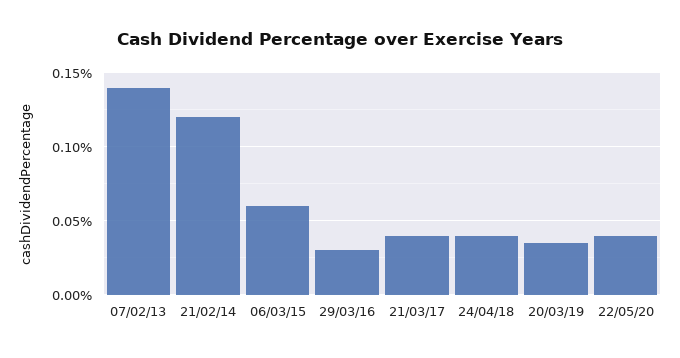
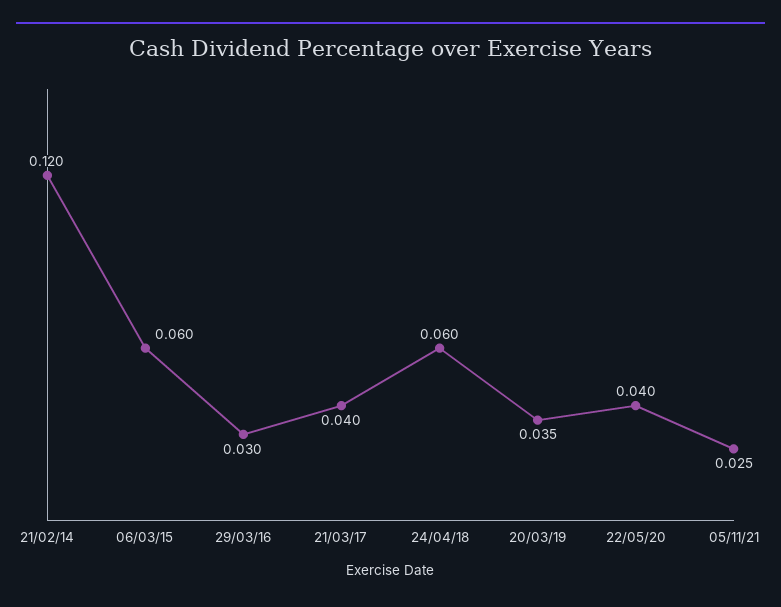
07/02/13: 0.14 -> none
24/04/18: 0.04 -> 0.06
05/11/21: none -> 0.025

